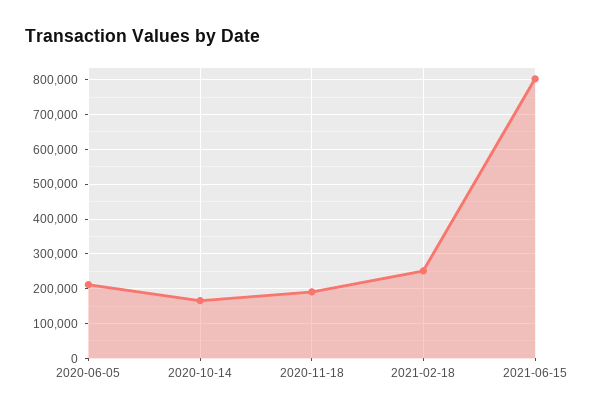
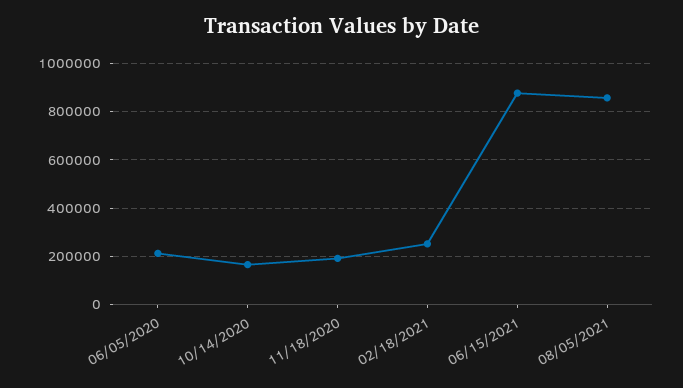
2021-06-15: 800000 -> 875000
08/05/2021: none -> 850000

